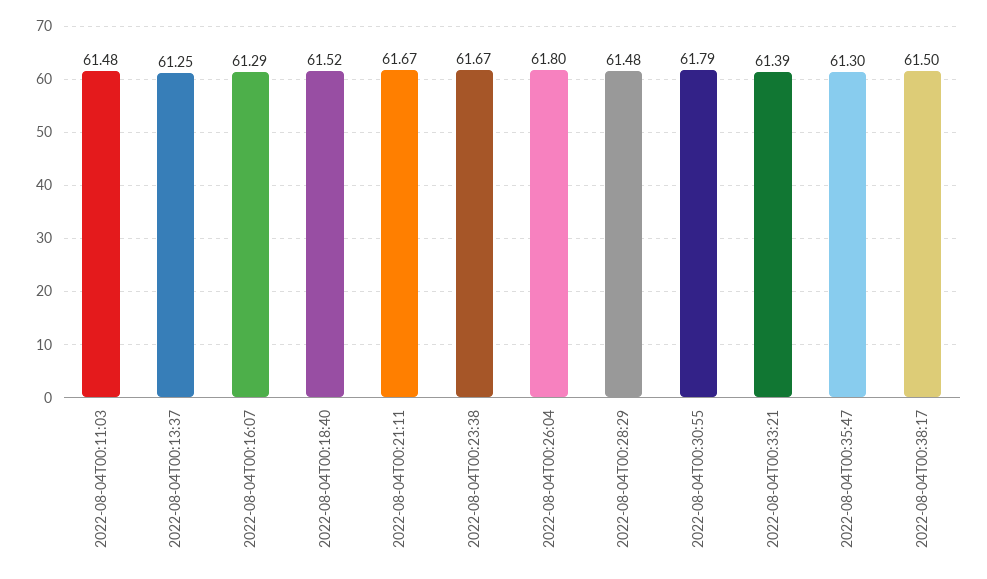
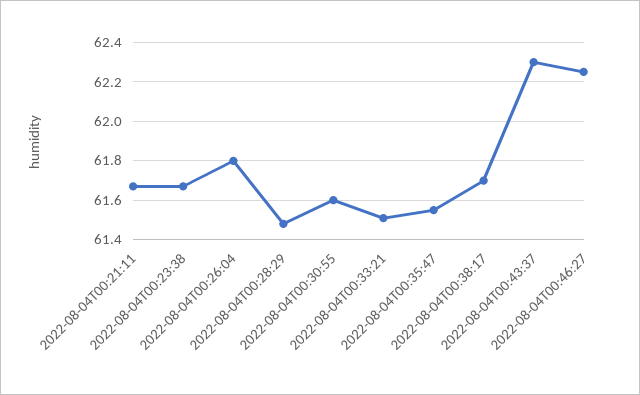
2022-08-04T00:11:03: 61.48 -> none
2022-08-04T00:13:37: 61.25 -> none
2022-08-04T00:16:07: 61.29 -> none
2022-08-04T00:18:40: 61.52 -> none
2022-08-04T00:30:55: 61.79 -> 61.6
2022-08-04T00:33:21: 61.39 -> 61.5
2022-08-04T00:35:47: 61.3 -> 61.55
2022-08-04T00:38:17: 61.5 -> 61.7
2022-08-04T00:43:37: none -> 62.3
2022-08-04T00:46:27: none -> 62.25

